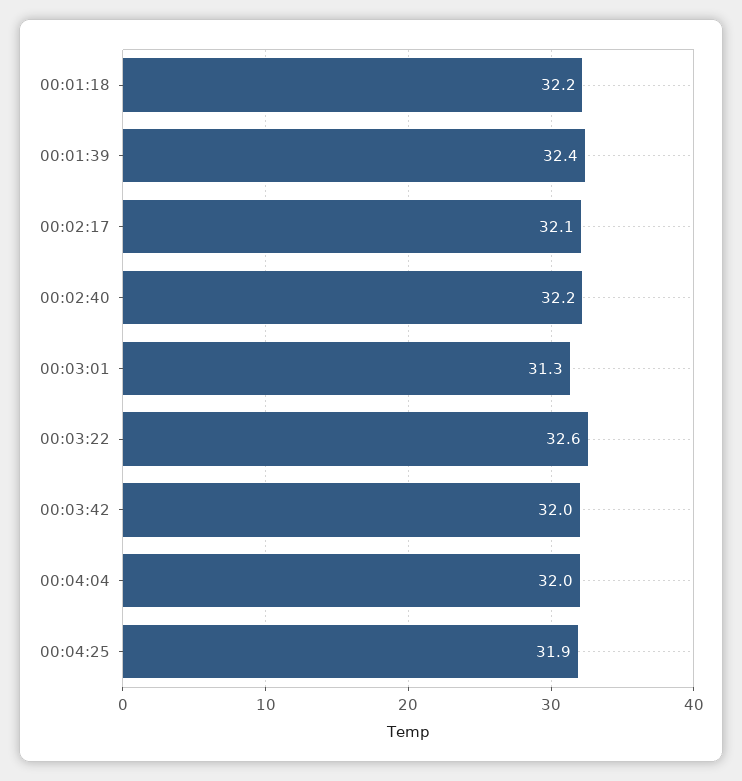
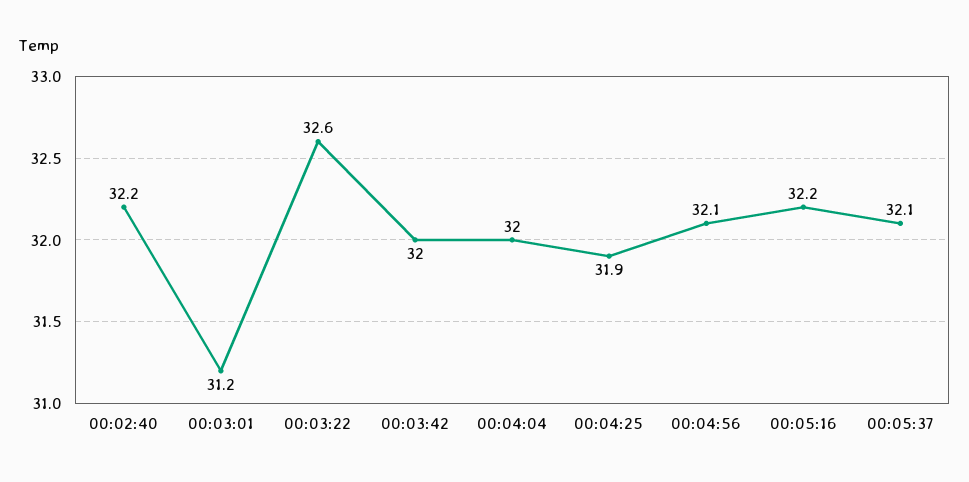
00:01:18: 32.2 -> none
00:01:39: 32.4 -> none
00:02:17: 32.1 -> none
00:03:01: 31.3 -> 31.2
00:04:56: none -> 32.1
00:05:16: none -> 32.2
00:05:37: none -> 32.1

